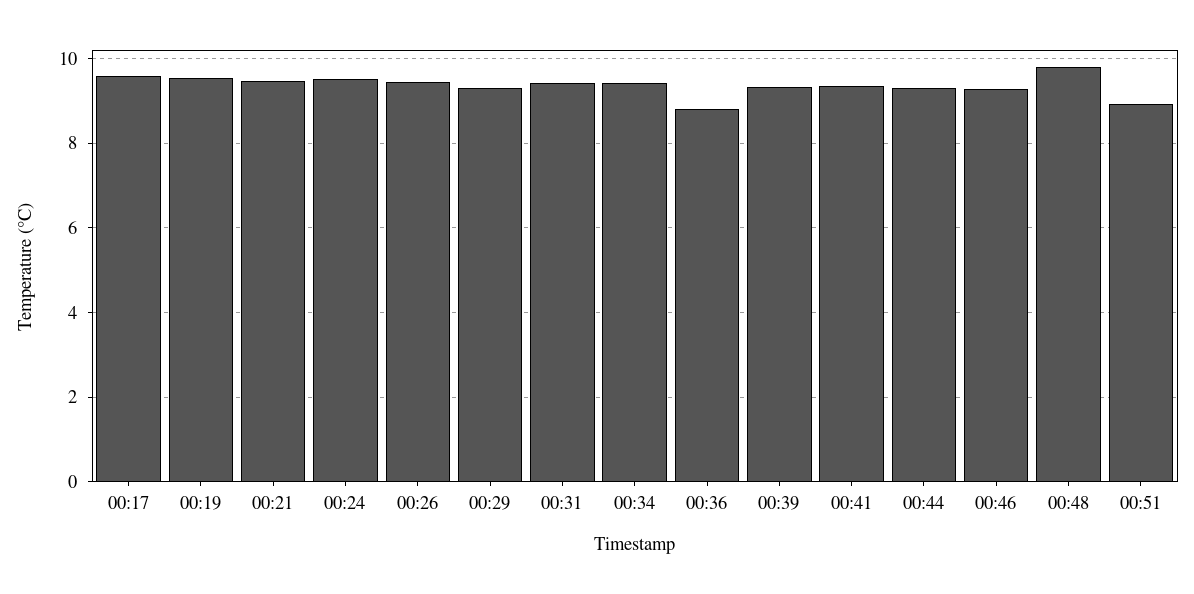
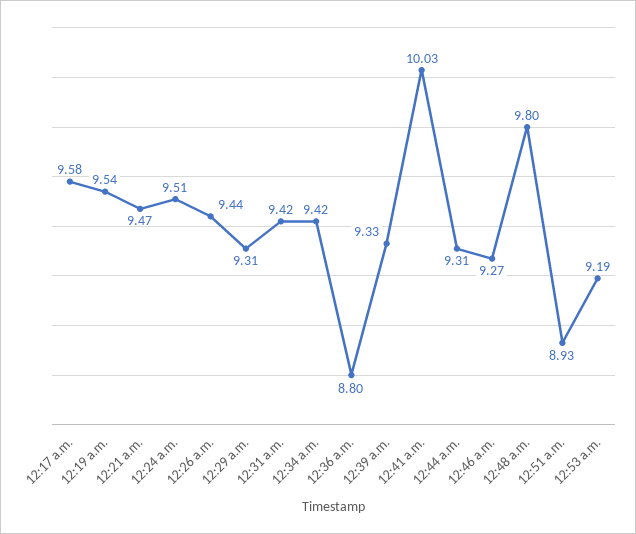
00:41: 9.4 -> 10.03
12:53 a.m.: none -> 9.19

